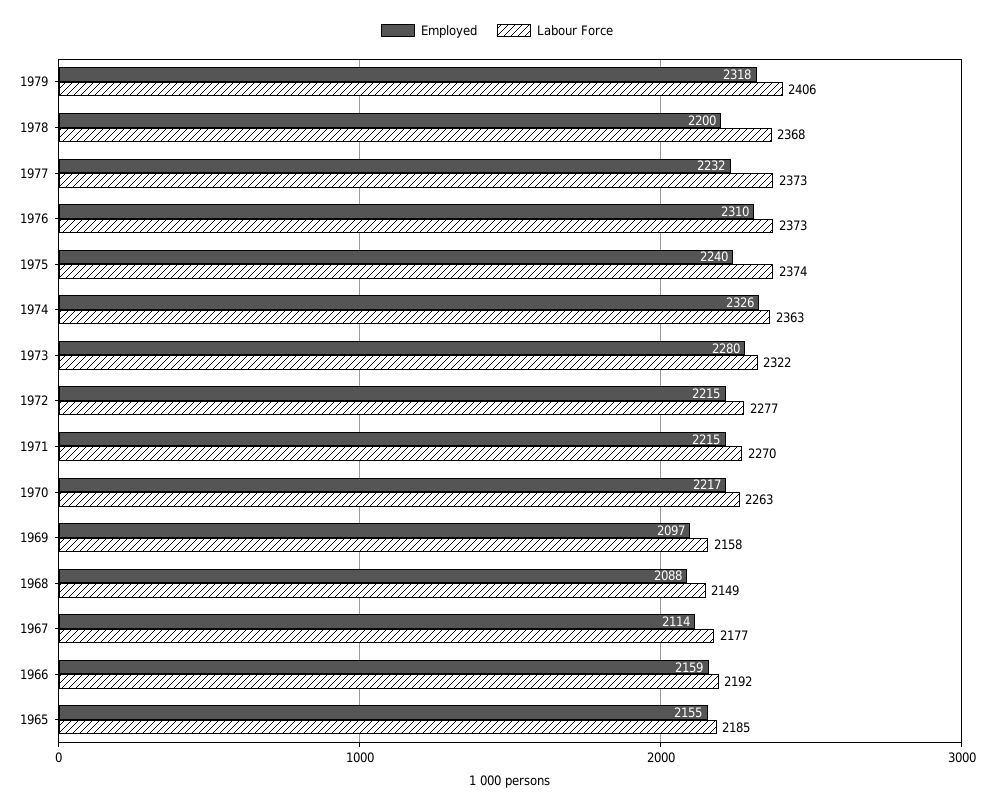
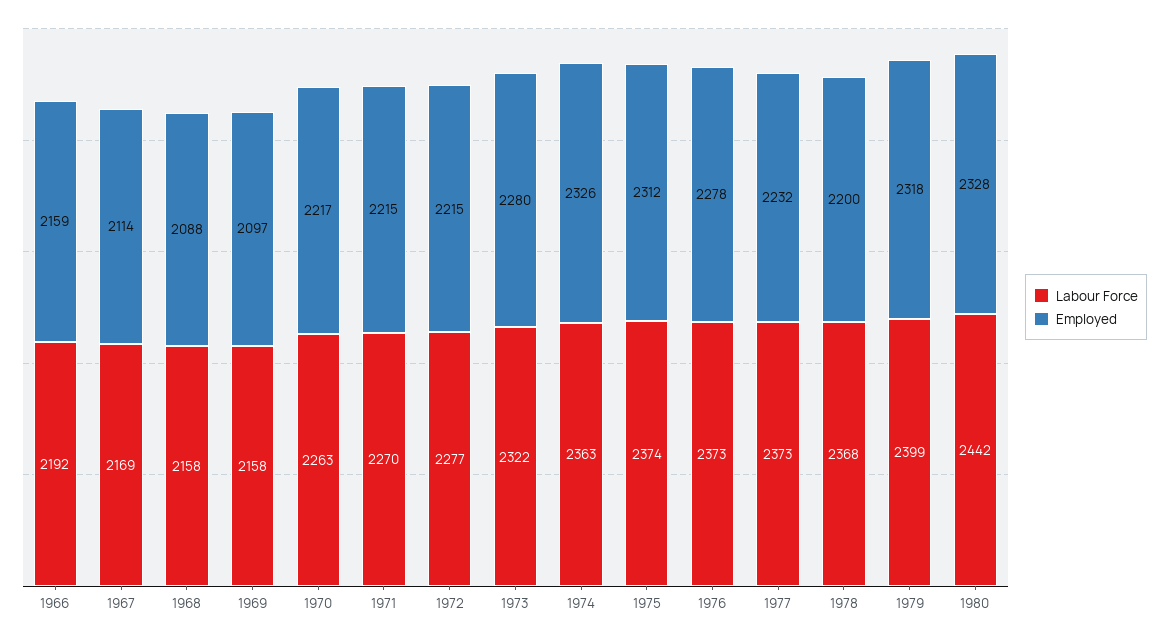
Labour Force, 1979: 2406 -> 2399
Employed, 1976: 2310 -> 2278
Employed, 1975: 2240 -> 2312
Labour Force, 1968: 2149 -> 2158
Labour Force, 1967: 2177 -> 2169
Employed, 1965: 2155 -> none
Labour Force, 1965: 2185 -> none
Labour Force, 1980: none -> 2442
Employed, 1980: none -> 2328

